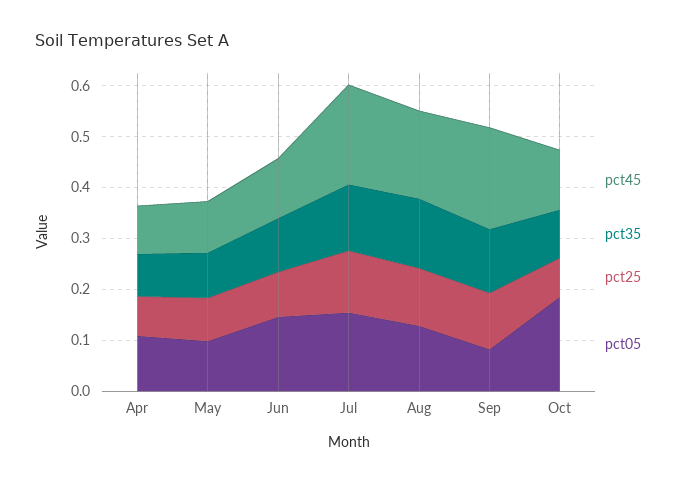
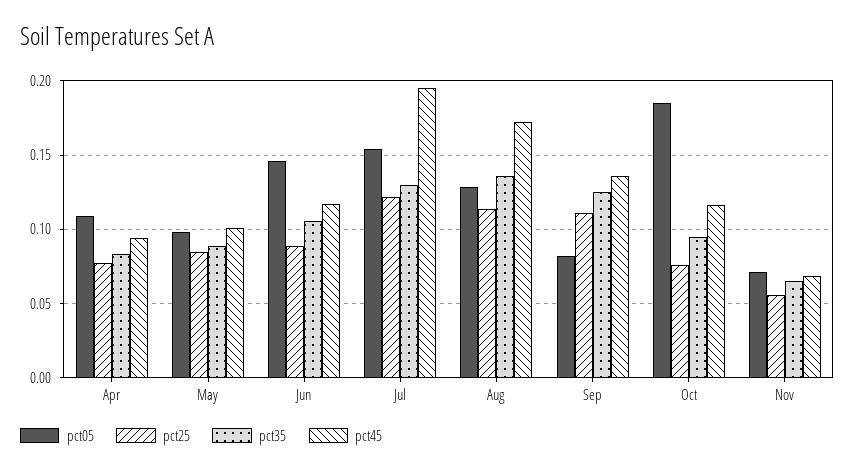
pct45, Sep: 0.2 -> 0.135
pct05, Nov: none -> 0.07
pct25, Nov: none -> 0.055
pct35, Nov: none -> 0.065
pct45, Nov: none -> 0.07

